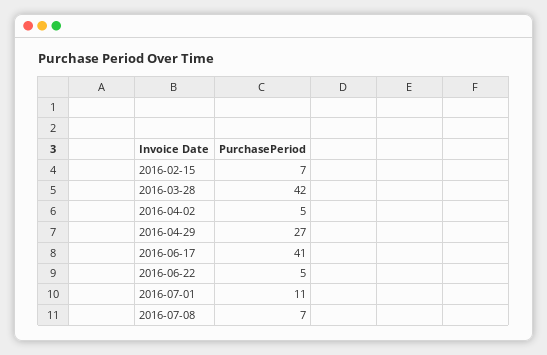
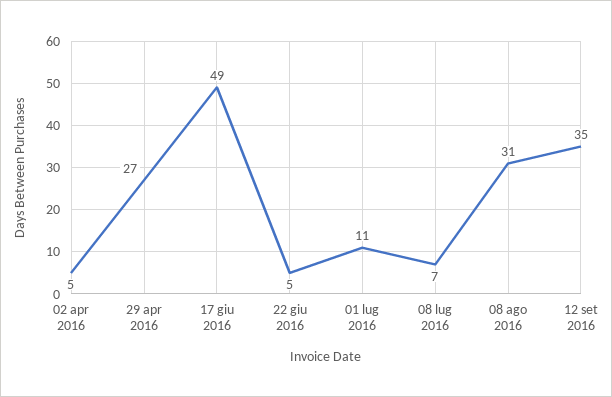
2016-02-15: 7 -> none
2016-03-28: 42 -> none
2016-06-17: 41 -> 49
08 ago 2016: none -> 31
12 set 2016: none -> 35

